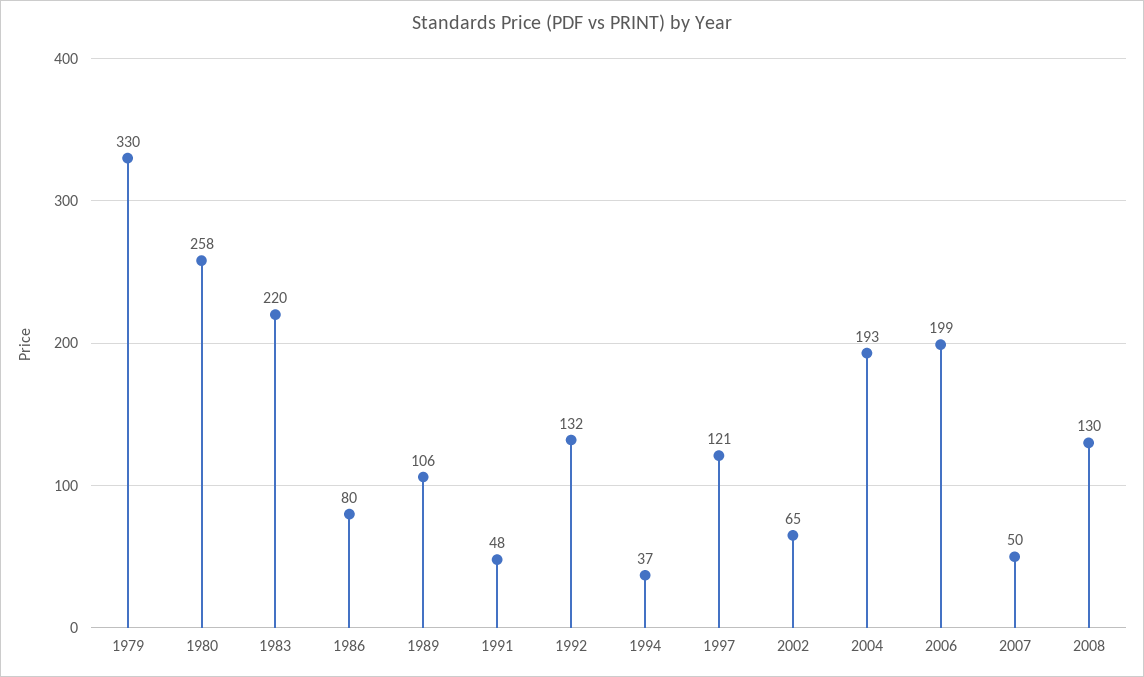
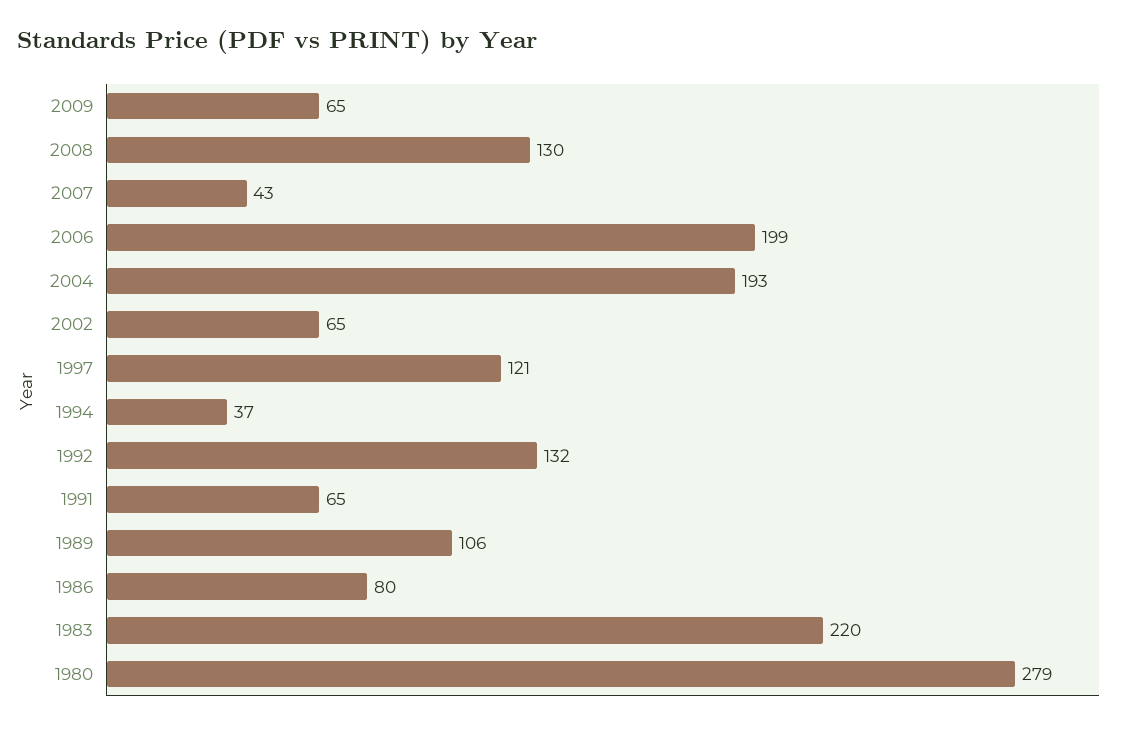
1979: 330 -> none
1980: 258 -> 279
1991: 48 -> 65
2007: 50 -> 43
2009: none -> 65

